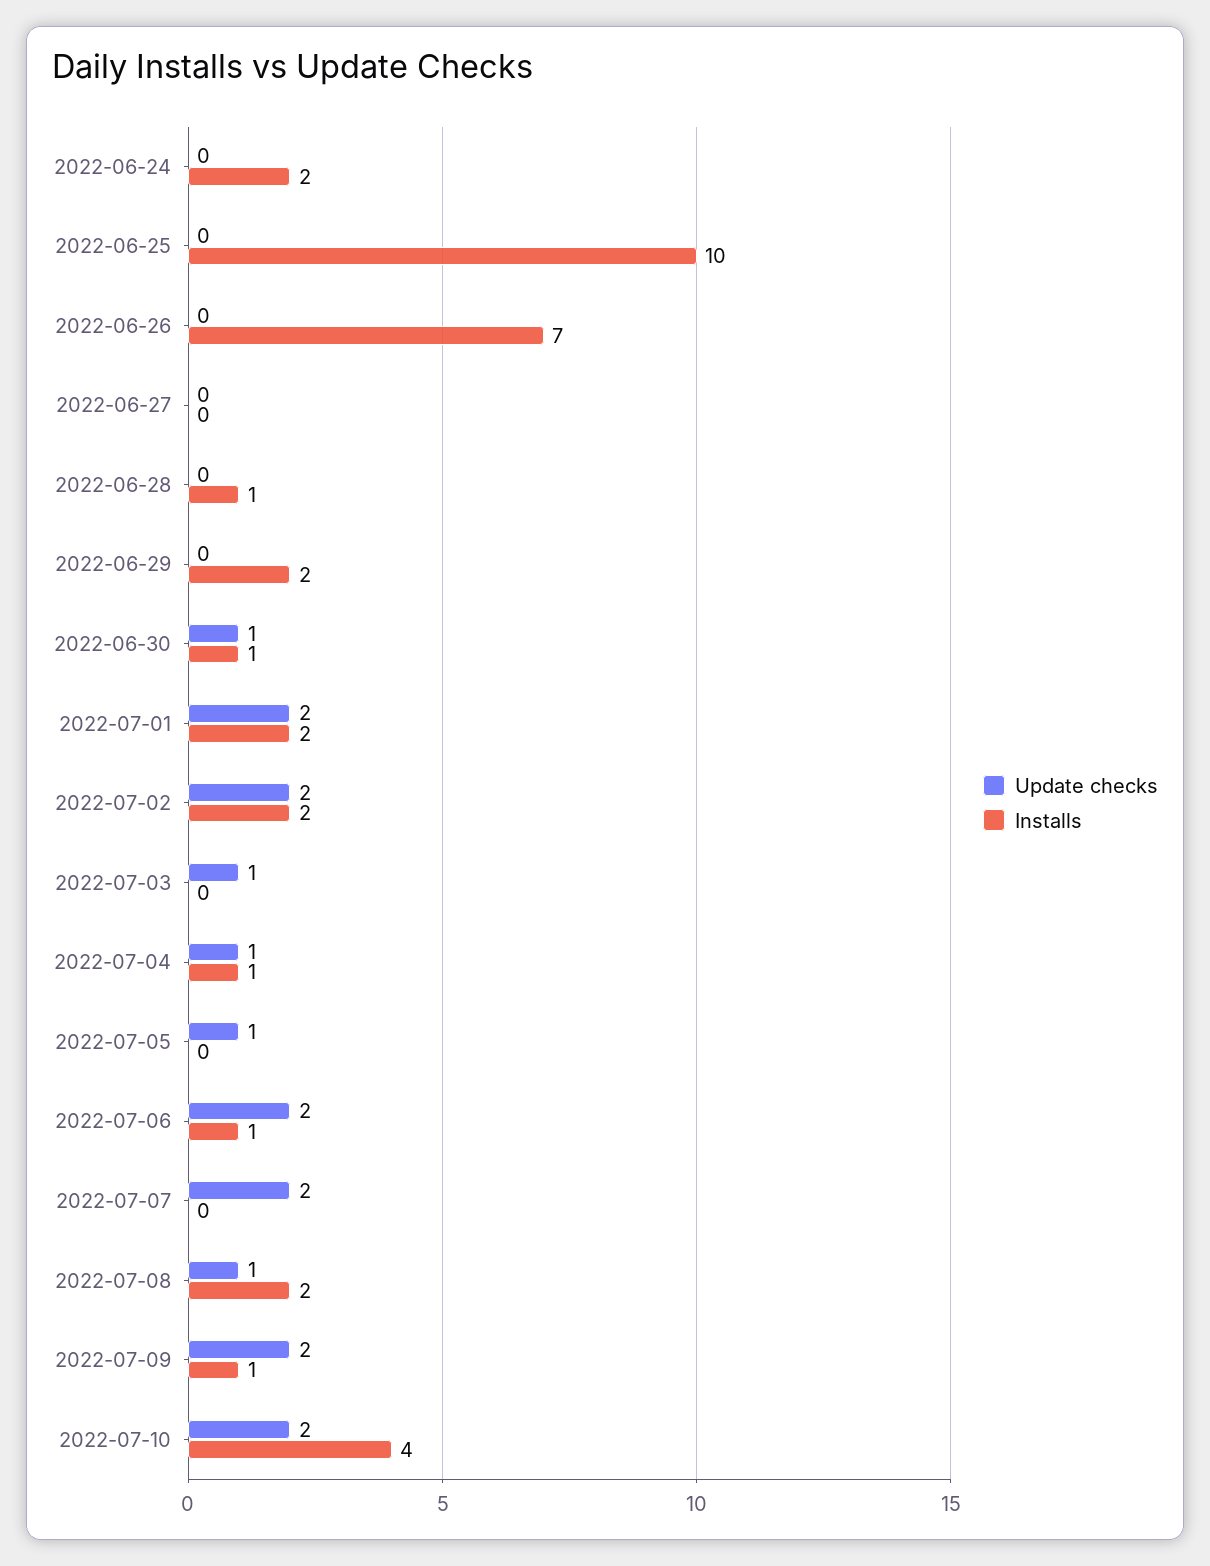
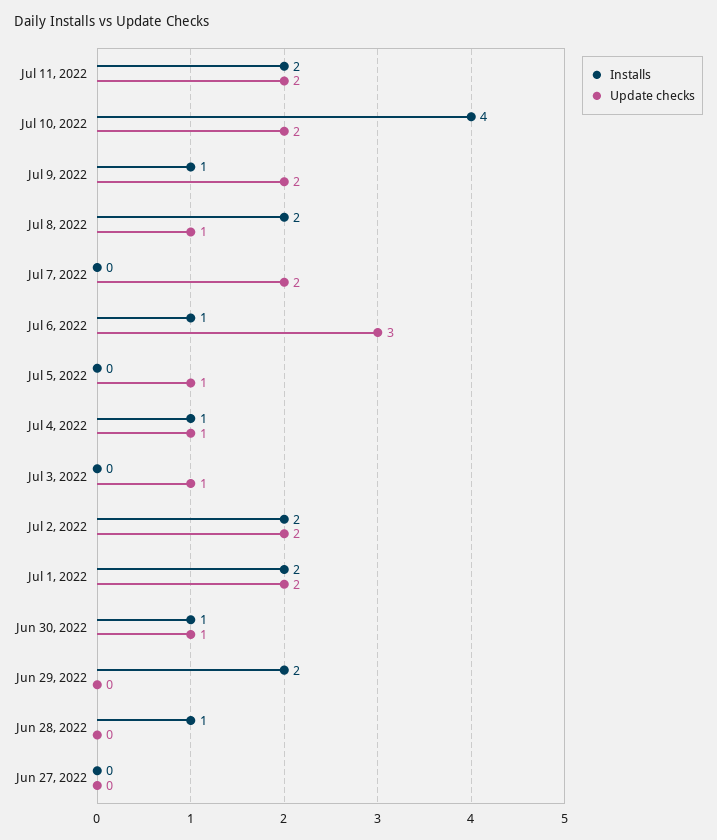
Update checks, 2022-06-24: 0 -> none
Installs, 2022-06-24: 2 -> none
Update checks, 2022-06-25: 0 -> none
Installs, 2022-06-25: 10 -> none
Update checks, 2022-06-26: 0 -> none
Installs, 2022-06-26: 7 -> none
Update checks, 2022-07-06: 2 -> 3
Installs, Jul 11, 2022: none -> 2
Update checks, Jul 11, 2022: none -> 2

